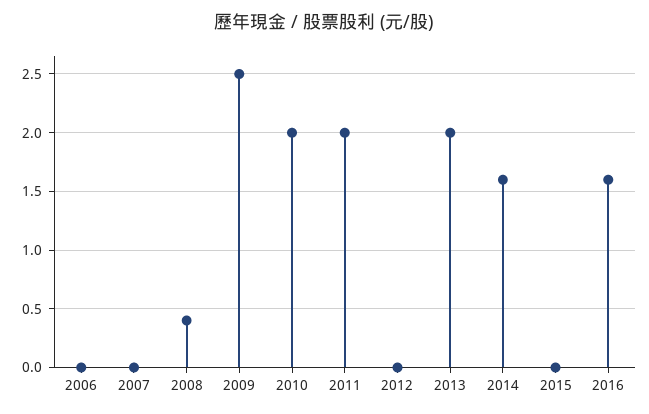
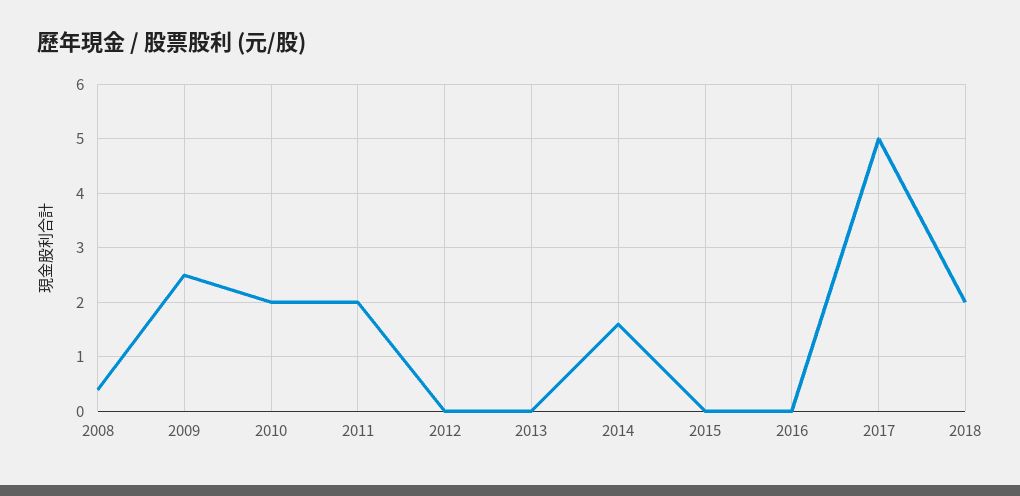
2006: 0 -> none
2007: 0 -> none
2013: 2 -> 0
2016: 1.6 -> 0
2017: none -> 5
2018: none -> 2

